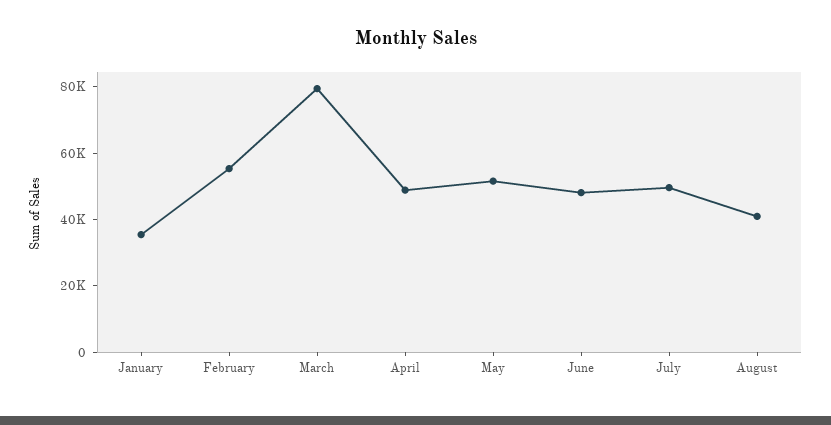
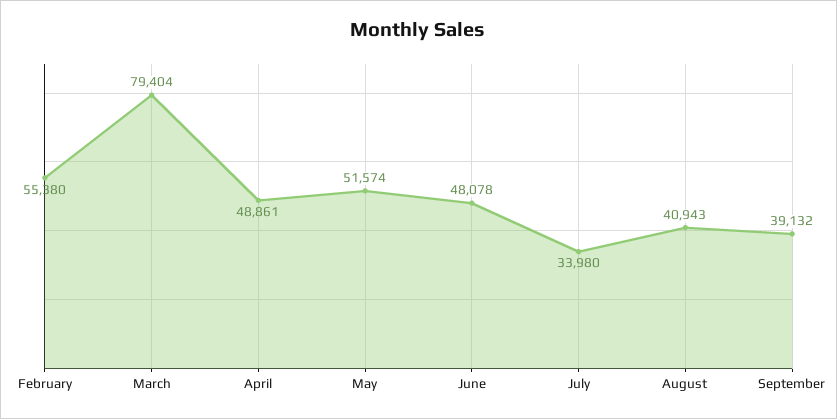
January: 35000 -> none
July: 50000 -> 33980
September: none -> 39132

